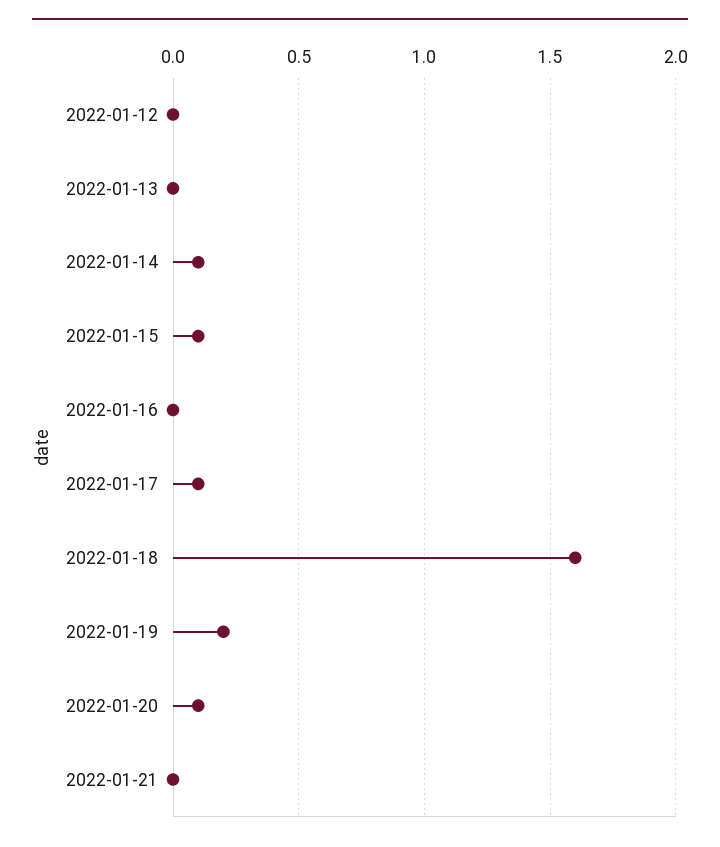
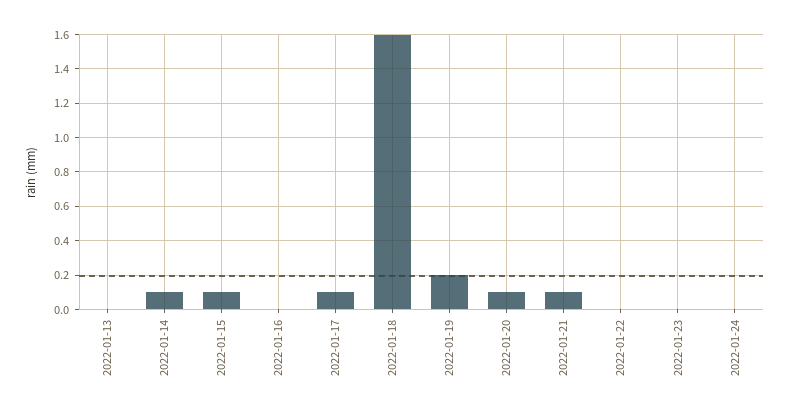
2022-01-12: 0 -> none
2022-01-21: 0 -> 0.1
2022-01-22: none -> 0
2022-01-23: none -> 0
2022-01-24: none -> 0

